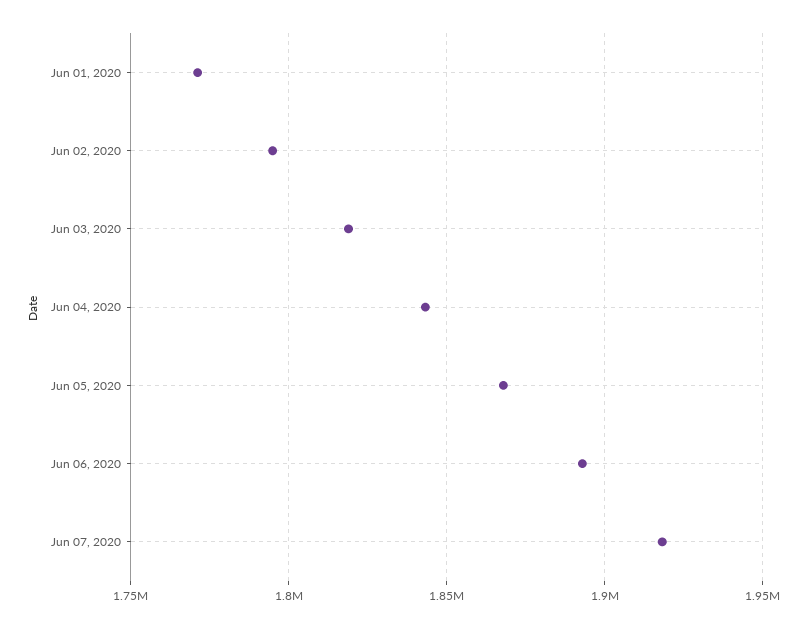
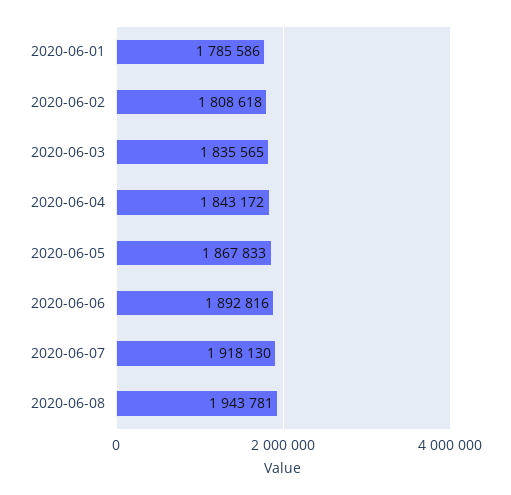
Jun 01, 2020: 1770000 -> 1785586
Jun 02, 2020: 1795000 -> 1808618
Jun 03, 2020: 1820000 -> 1835565
2020-06-08: none -> 1943781

